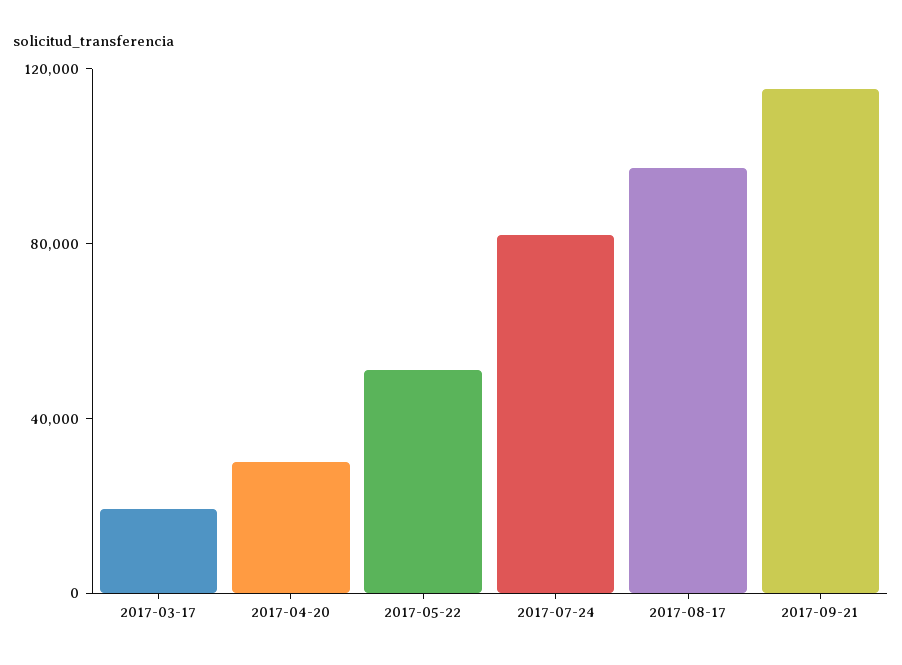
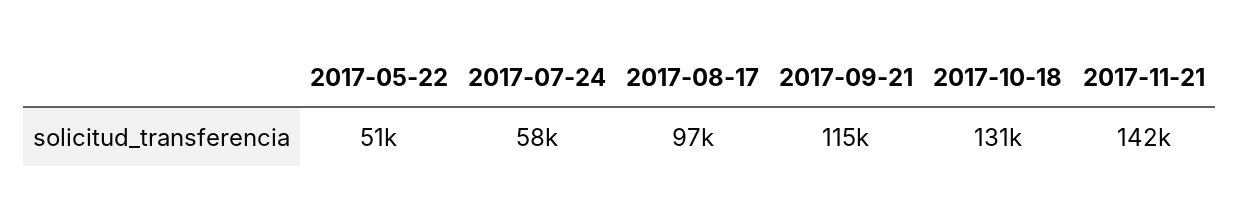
2017-03-17: 20000 -> none
2017-04-20: 30000 -> none
2017-07-24: 80000 -> 58000
2017-10-18: none -> 131000
2017-11-21: none -> 142000

